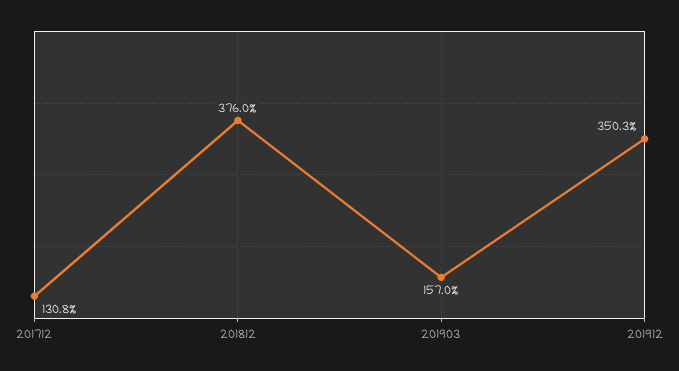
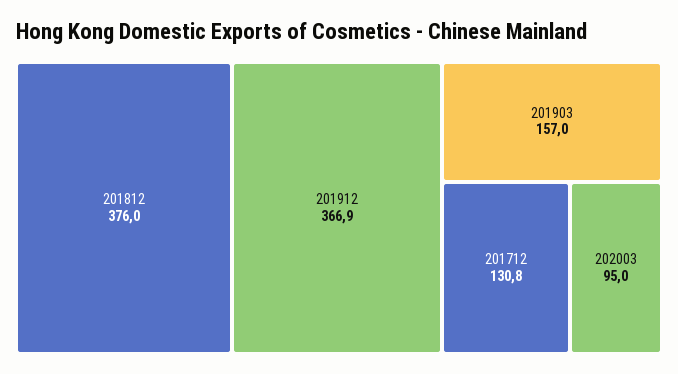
201912: 350.3 -> 366.9
202003: none -> 95

